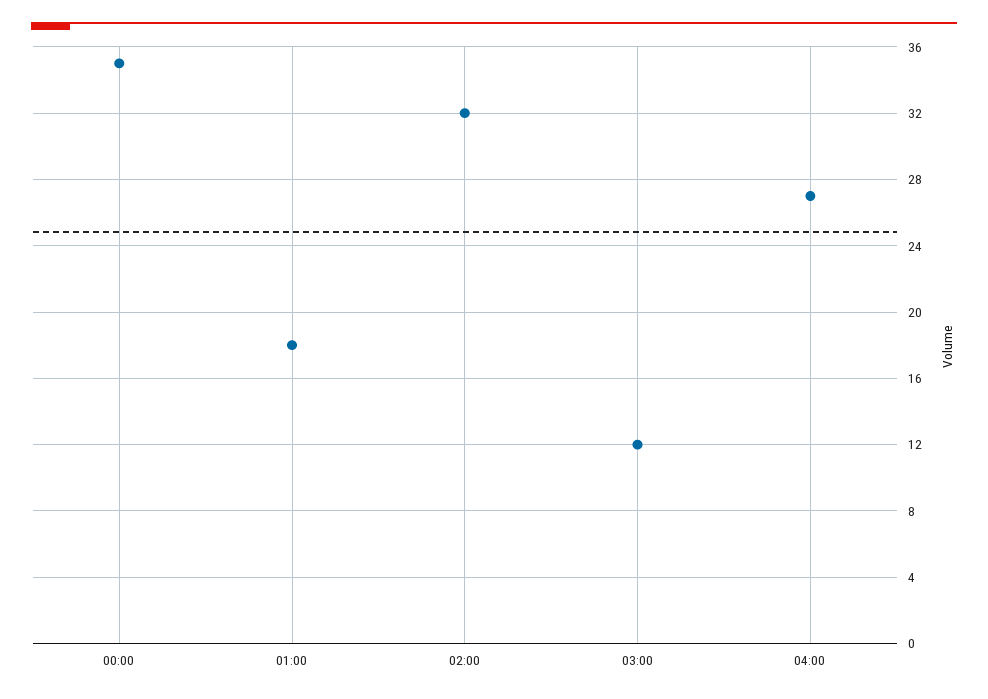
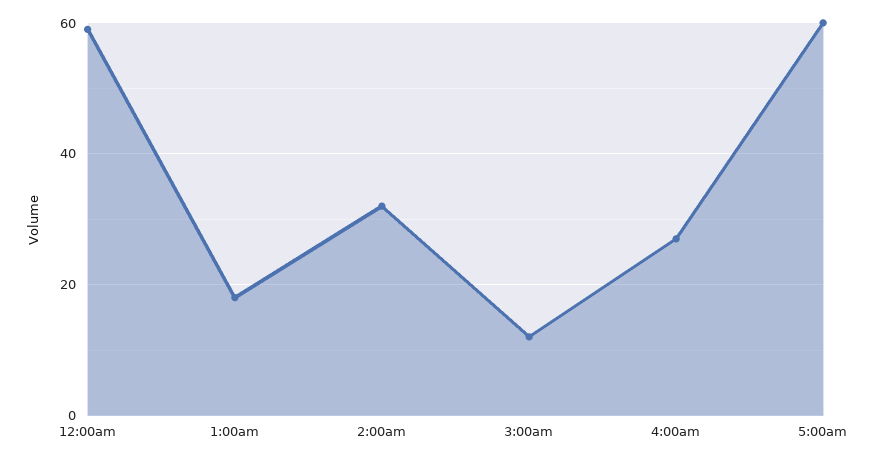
00:00: 35 -> 60
5:00am: none -> 60

